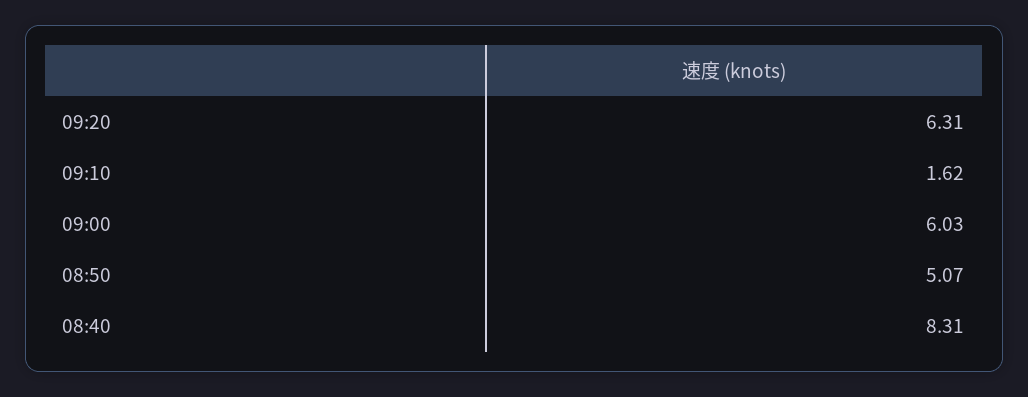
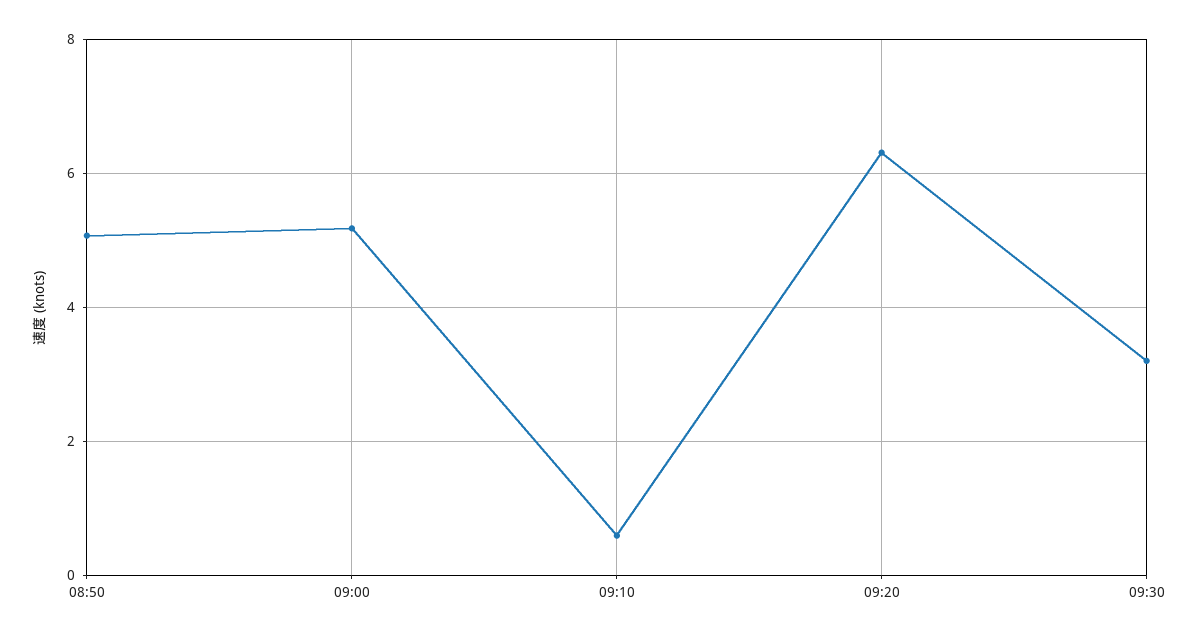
09:10: 1.62 -> 0.6
09:00: 6.03 -> 5.2
08:40: 8.31 -> none
09:30: none -> 3.2

